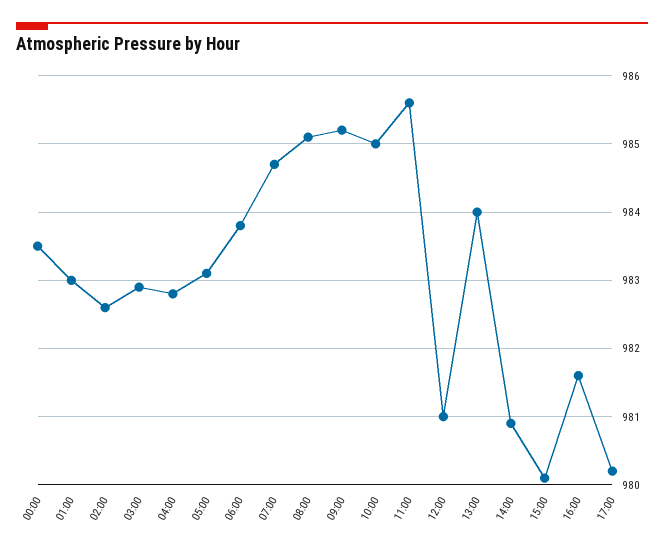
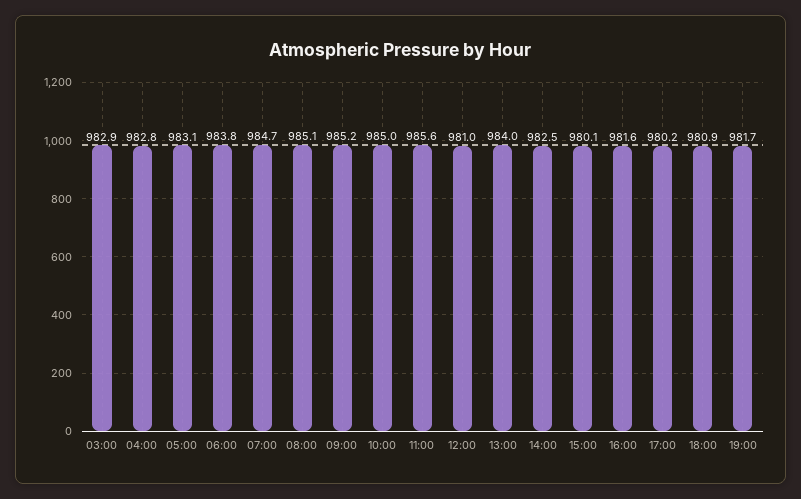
00:00: 983.5 -> none
01:00: 983 -> none
02:00: 982.6 -> none
14:00: 980.9 -> 982.5
18:00: none -> 980.9
19:00: none -> 981.7

